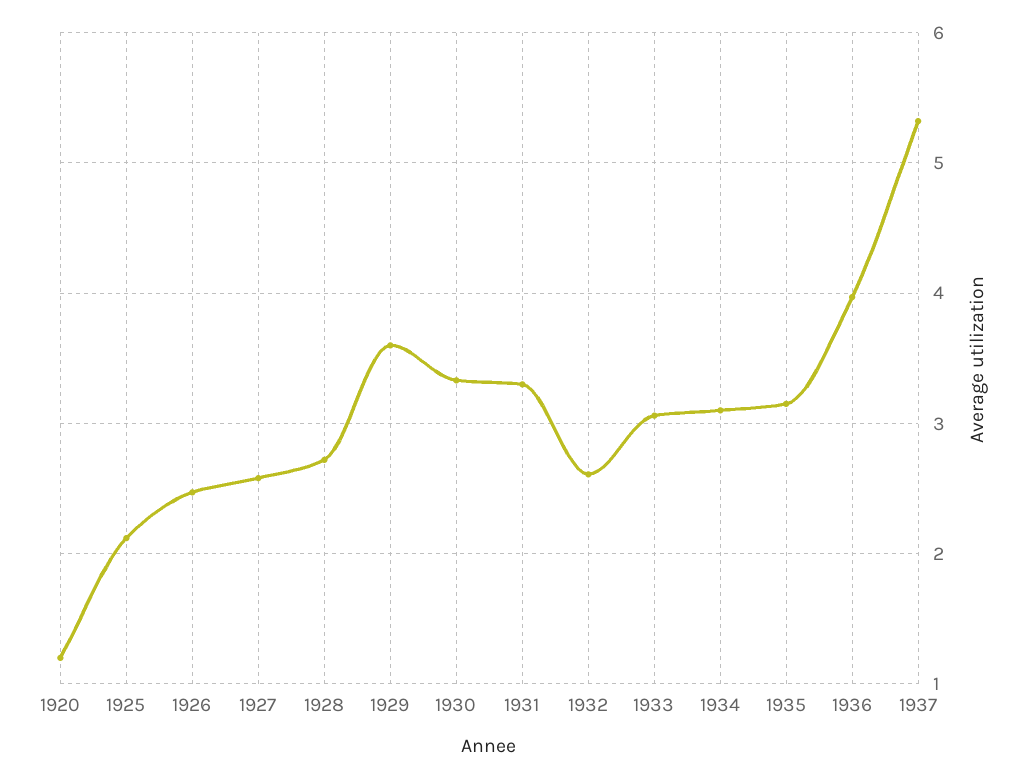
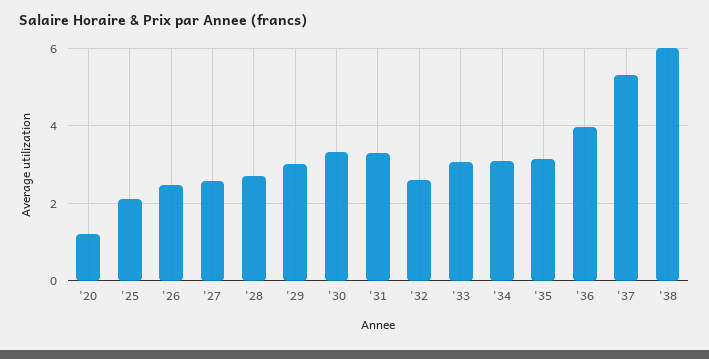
1929: 3.6 -> 3
'38: none -> 6

